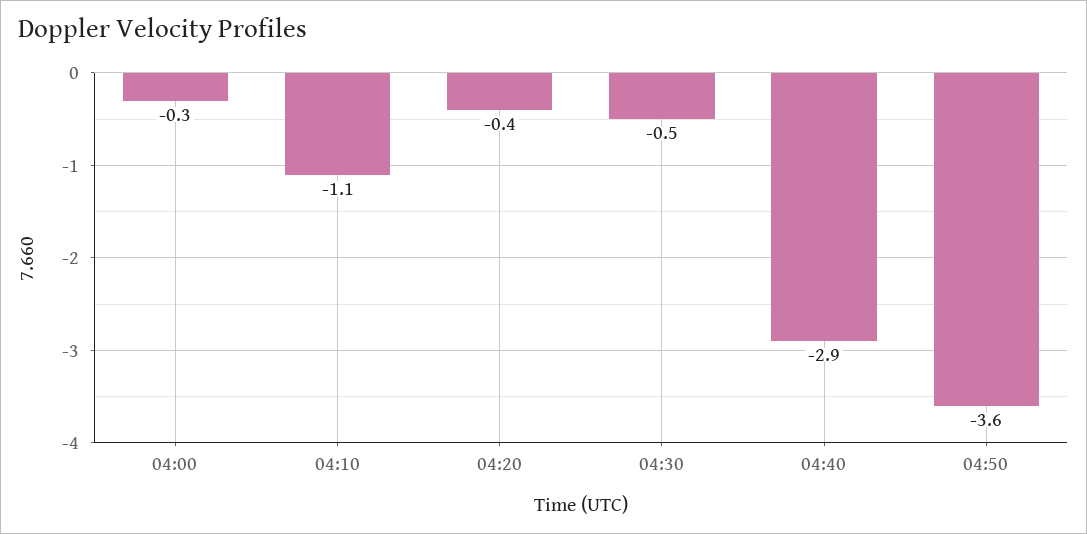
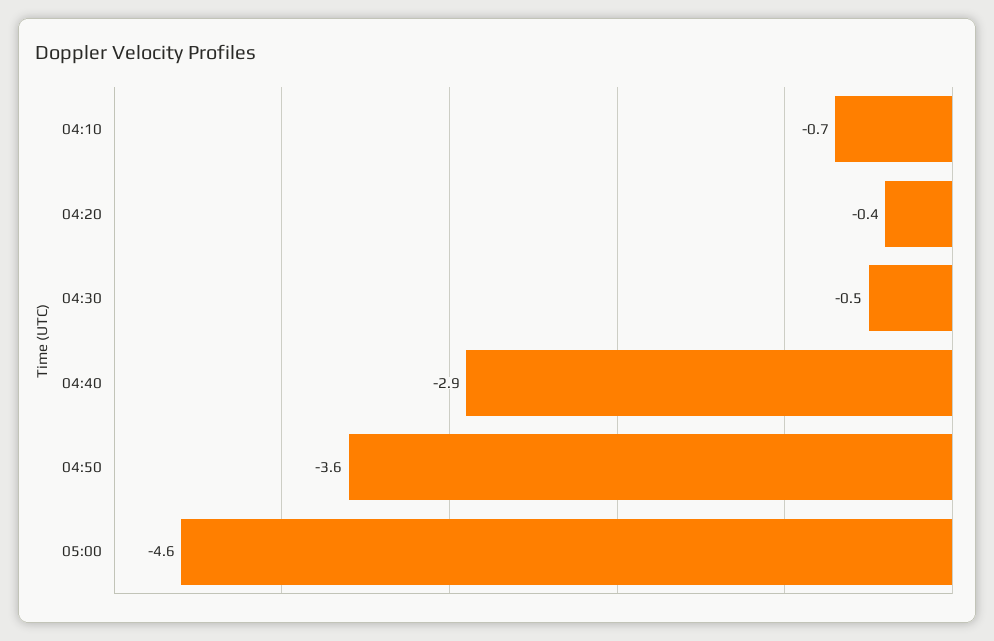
04:00: -0.3 -> none
04:10: -1.1 -> -0.7
05:00: none -> -4.6

